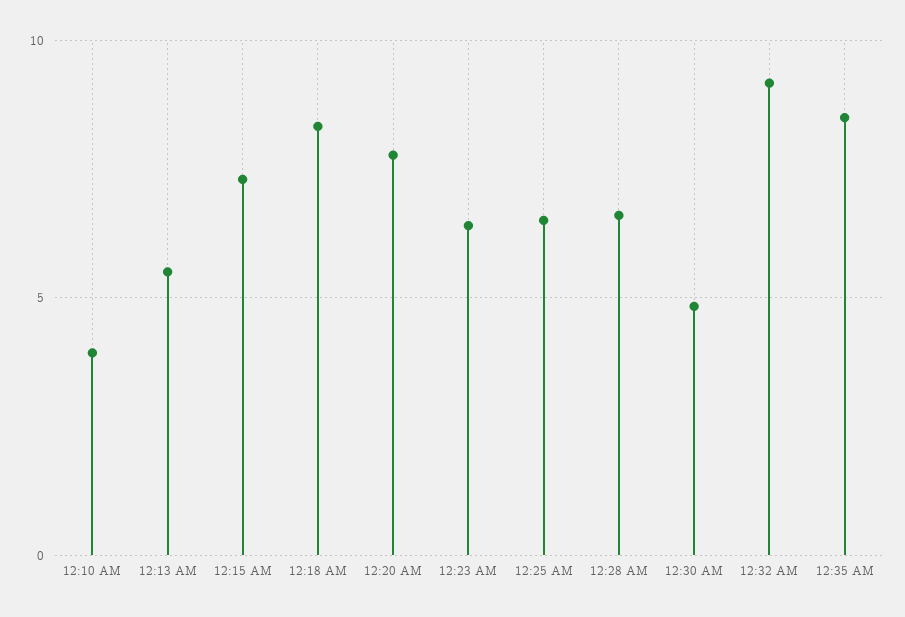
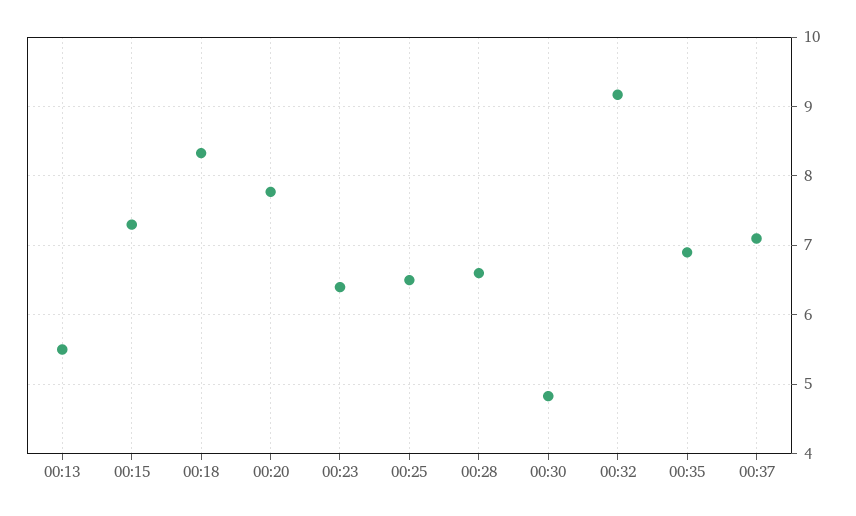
12:10 AM: 4 -> none
12:35 AM: 8.5 -> 6.9
00:37: none -> 7.1

